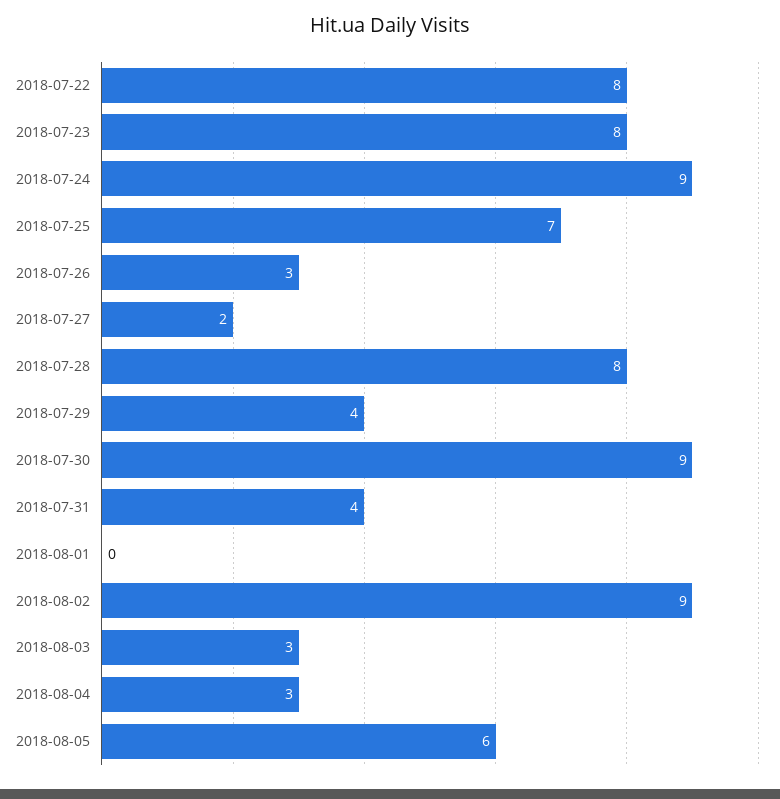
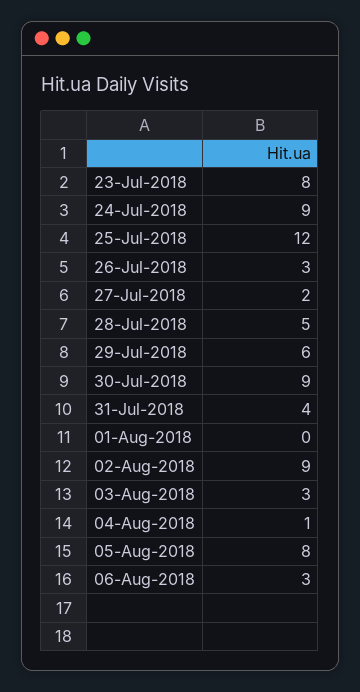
2018-07-22: 8 -> none
2018-07-25: 7 -> 12
2018-07-28: 8 -> 5
2018-07-29: 4 -> 6
2018-08-04: 3 -> 1
2018-08-05: 6 -> 8
06-Aug-2018: none -> 3

